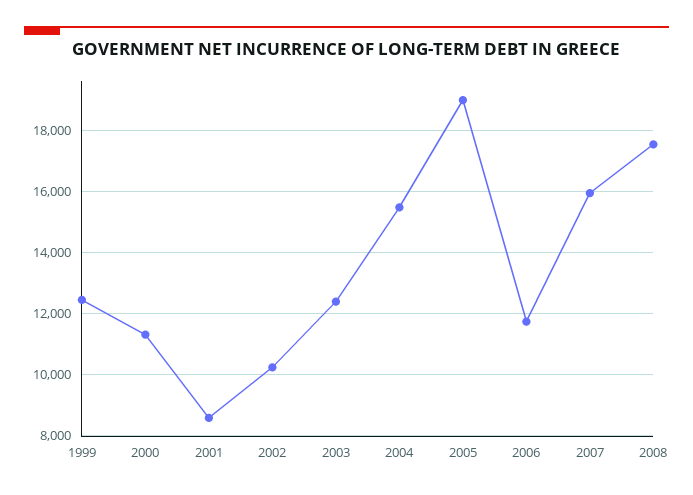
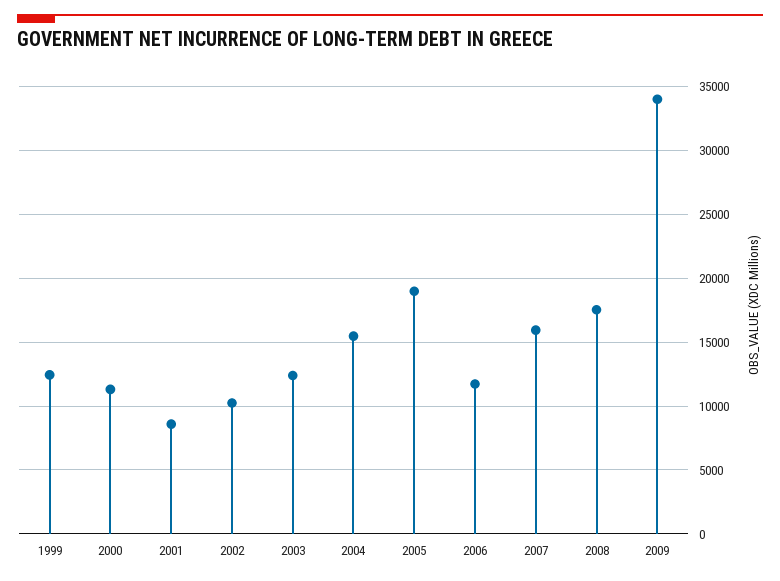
2009: none -> 34000

